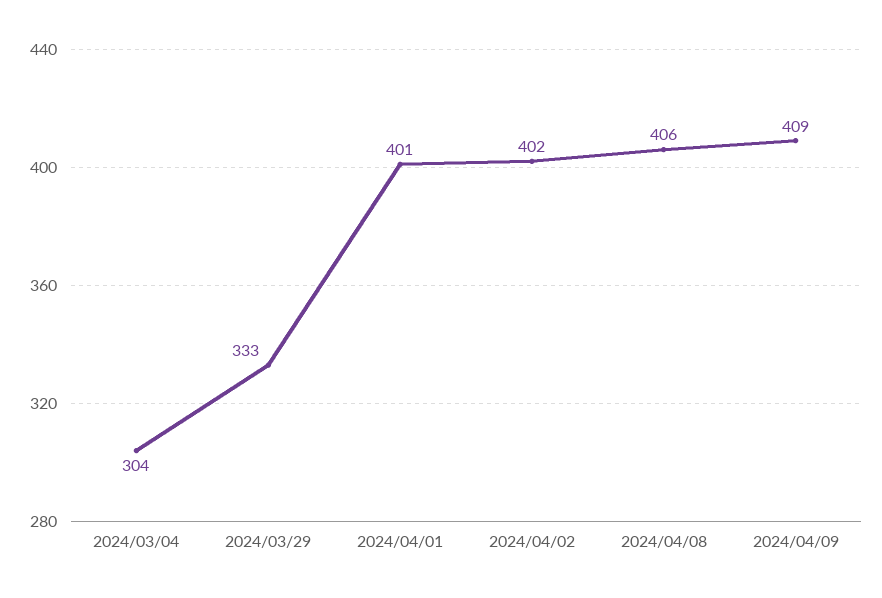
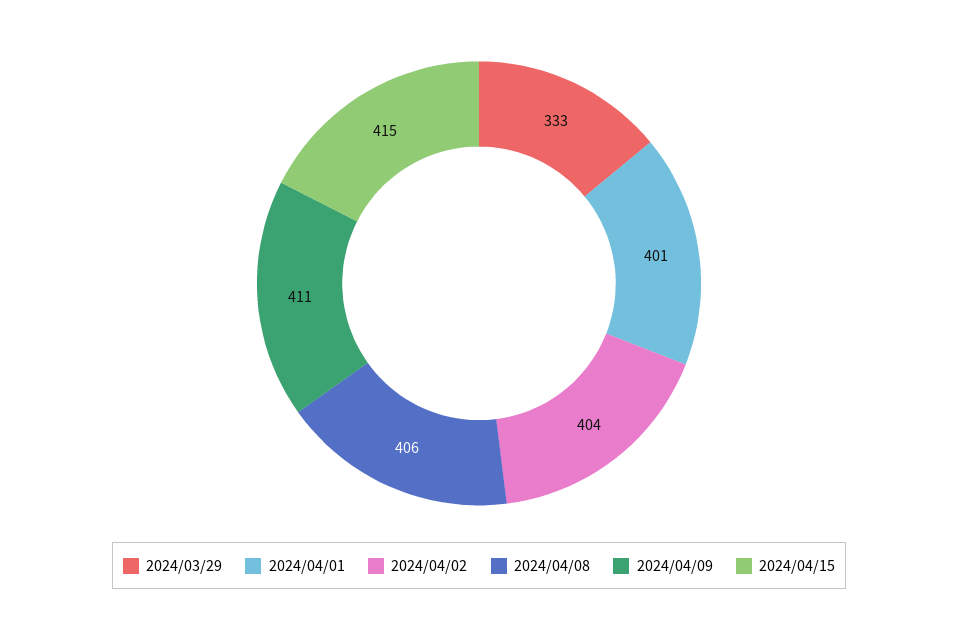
2024/03/04: 304 -> none
2024/04/02: 402 -> 404
2024/04/09: 409 -> 411
2024/04/15: none -> 415

